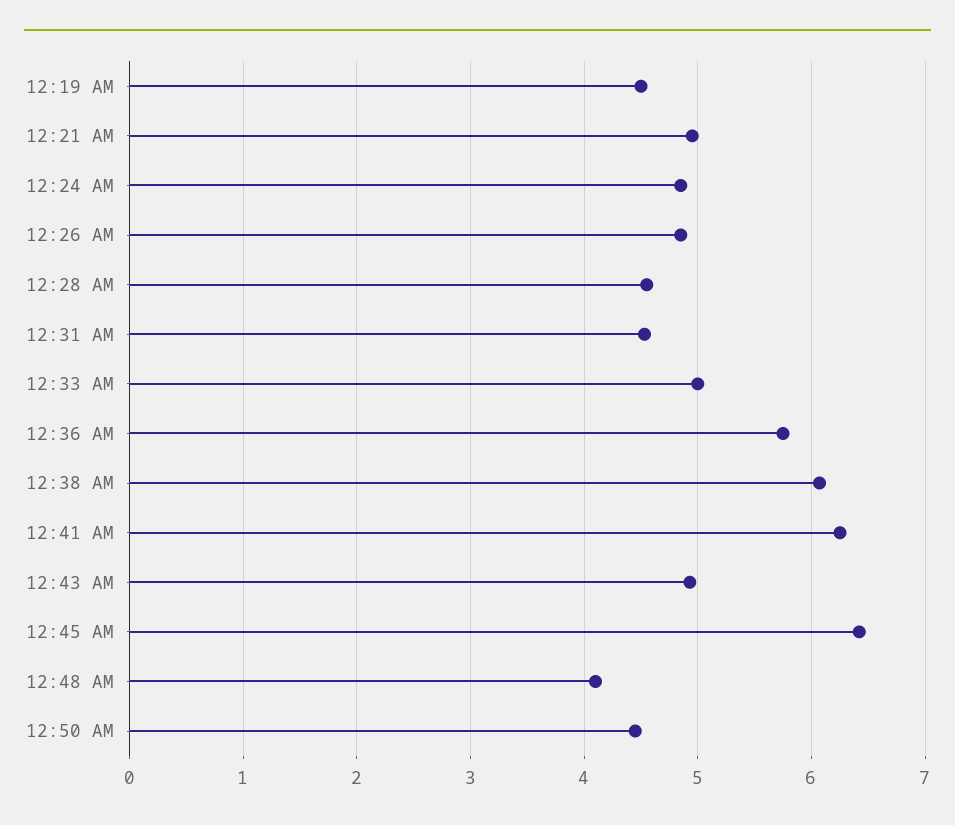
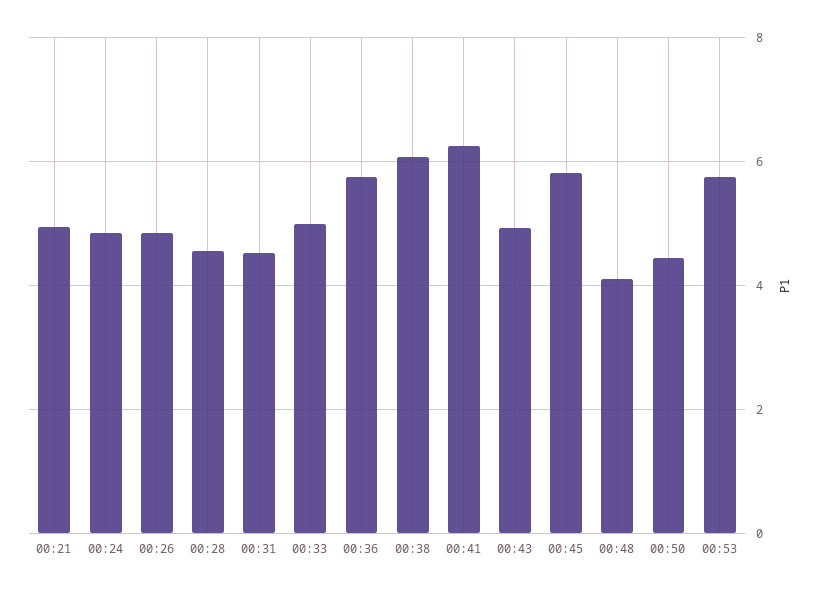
12:19 AM: 4.5 -> none
12:45 AM: 6.4 -> 5.8
00:53: none -> 5.8

